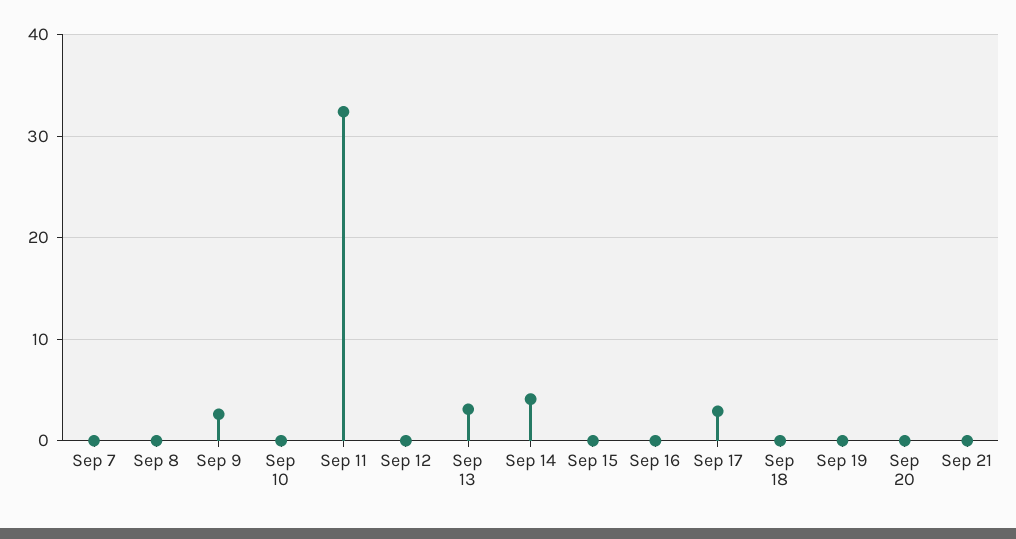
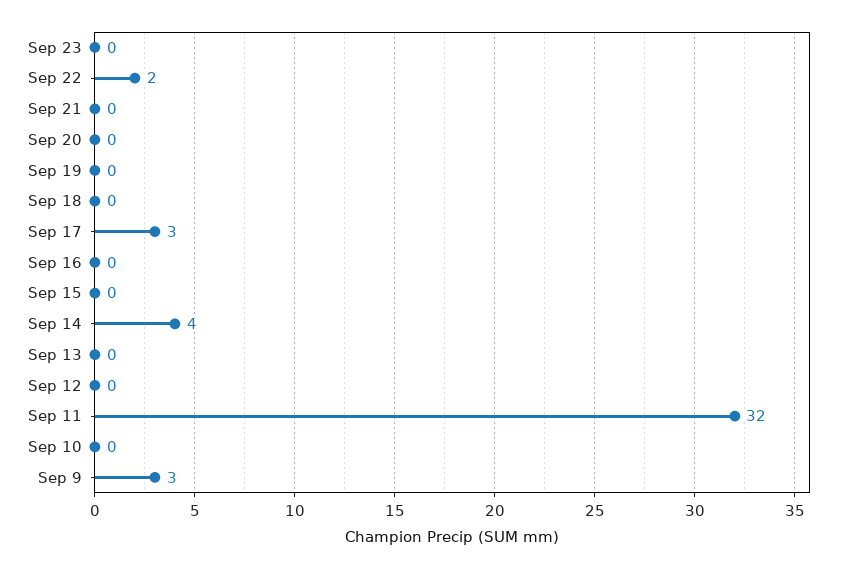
Sep 7: 0 -> none
Sep 8: 0 -> none
Sep 13: 3 -> 0
Sep 23: none -> 0
Sep 22: none -> 2

